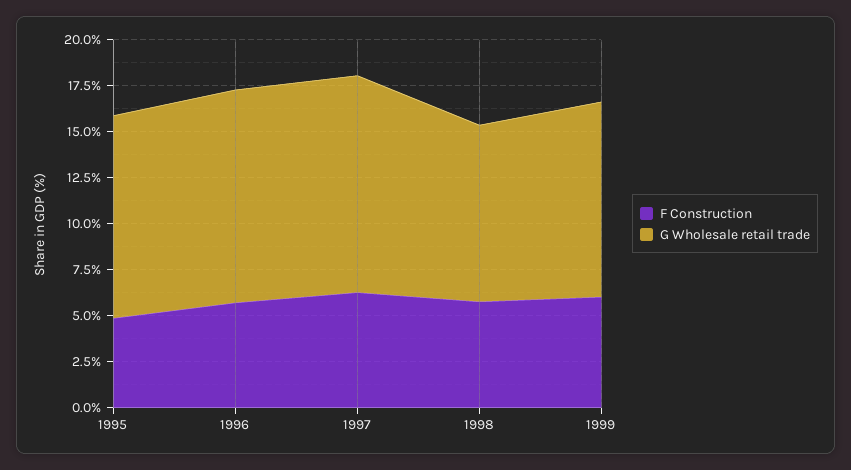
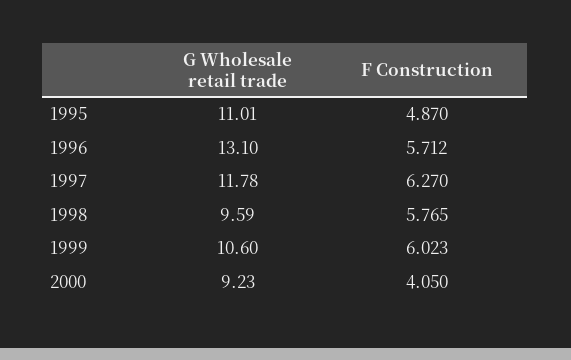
G Wholesale retail trade, 1996: 11.5 -> 13.1
G Wholesale retail trade, 2000: none -> 9.23
F Construction, 2000: none -> 4.05

